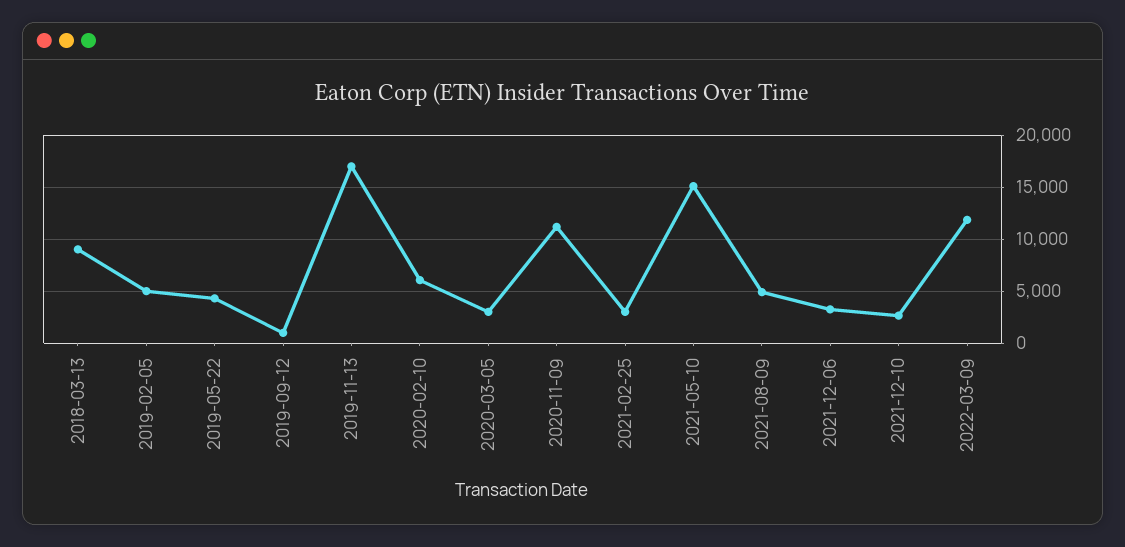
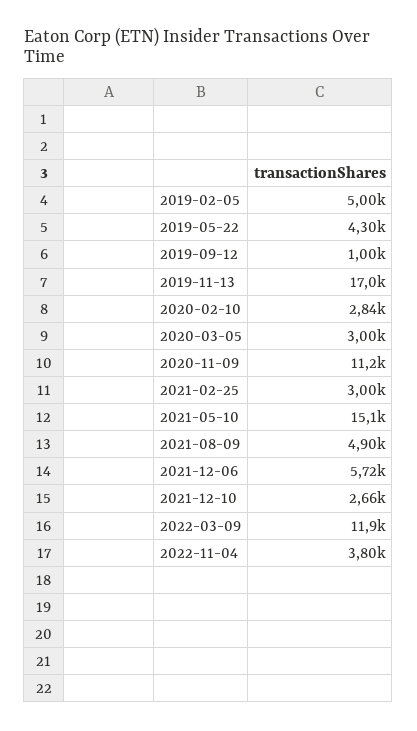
2018-03-13: 9000 -> none
2020-02-10: 6000 -> 2840
2021-12-06: 3000 -> 5720
2022-11-04: none -> 3800

